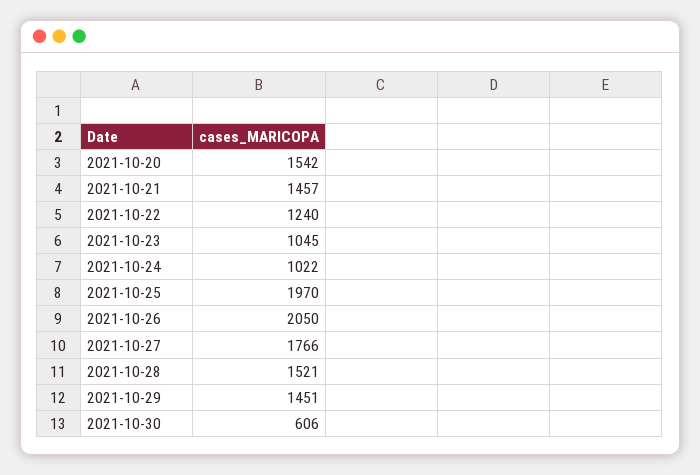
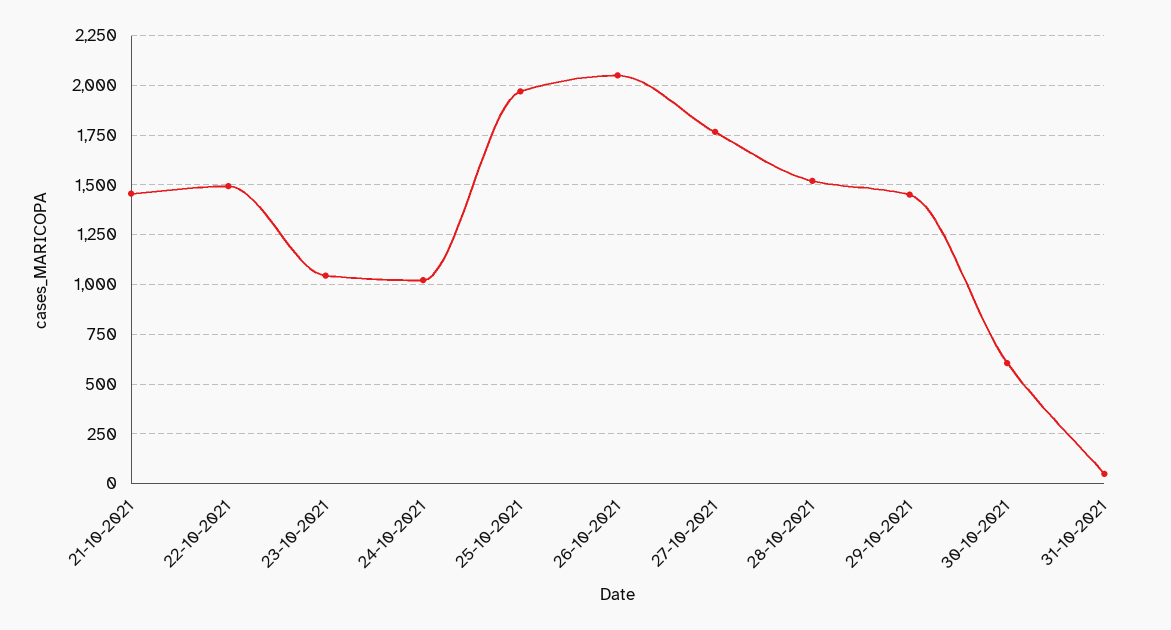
2021-10-20: 1542 -> none
2021-10-22: 1240 -> 1500
31-10-2021: none -> 50

